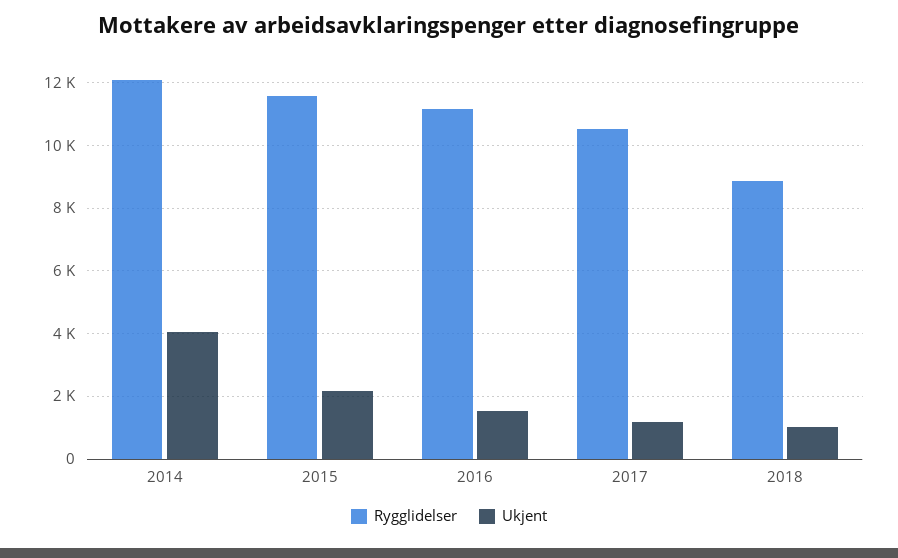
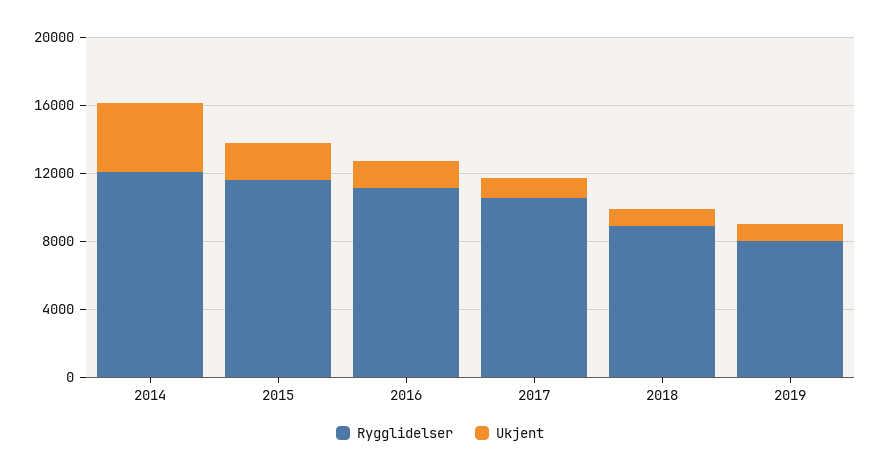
Rygglidelser, 2019: none -> 8000
Ukjent, 2019: none -> 1000

